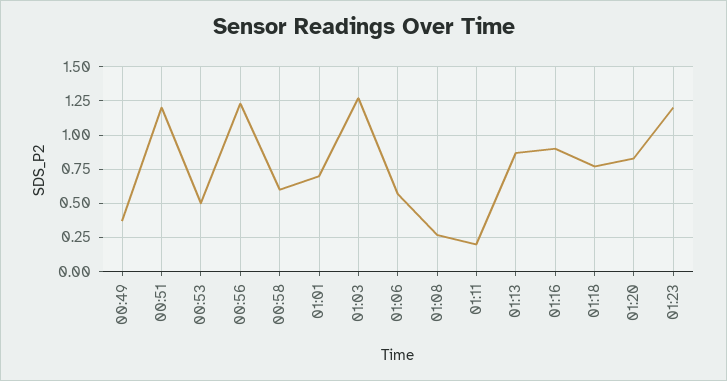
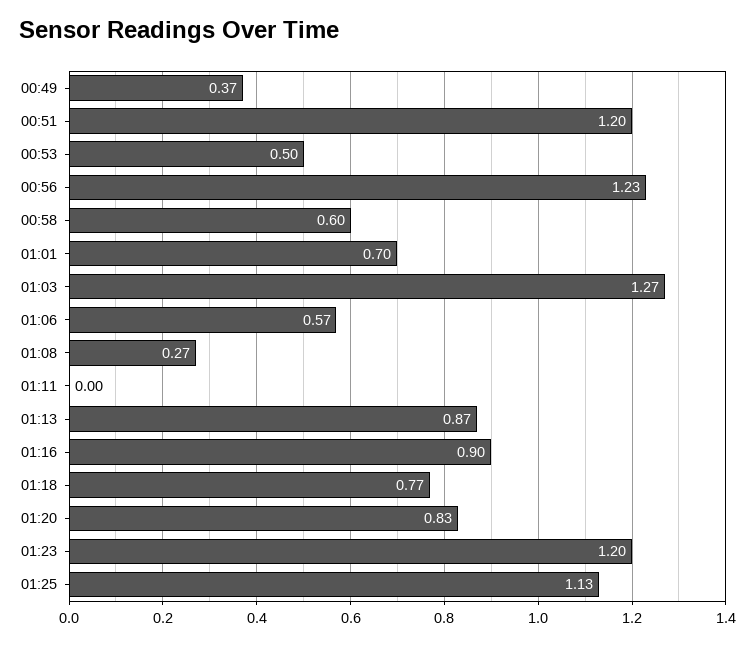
01:11: 0.2 -> 0
01:25: none -> 1.13

